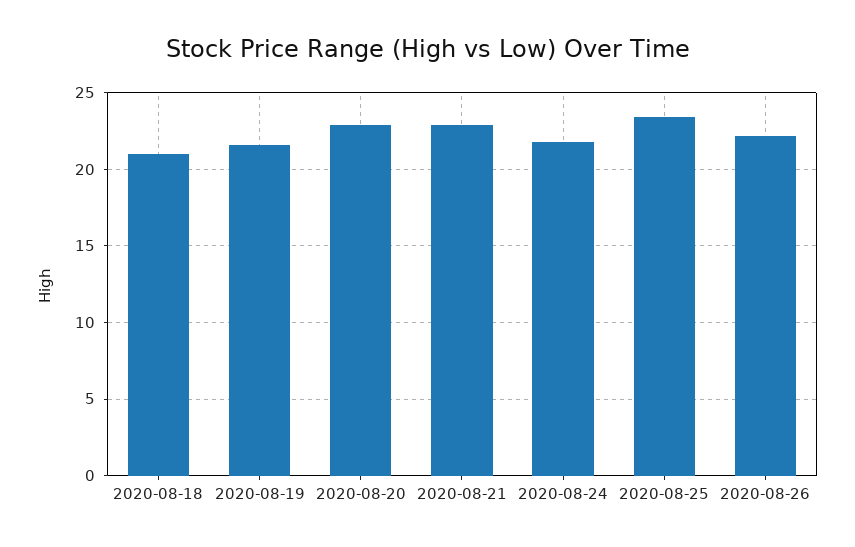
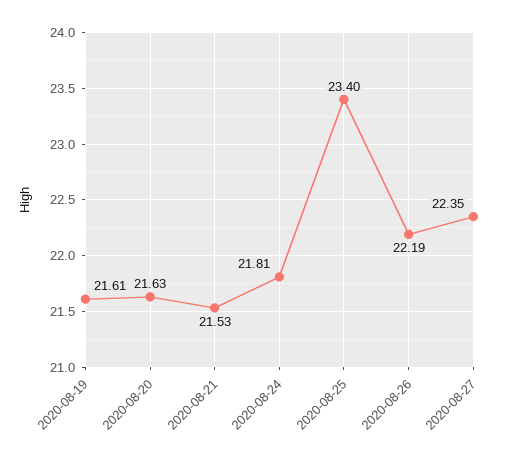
2020-08-18: 21 -> none
2020-08-20: 23 -> 21.63
2020-08-21: 23 -> 21.53
2020-08-27: none -> 22.35

